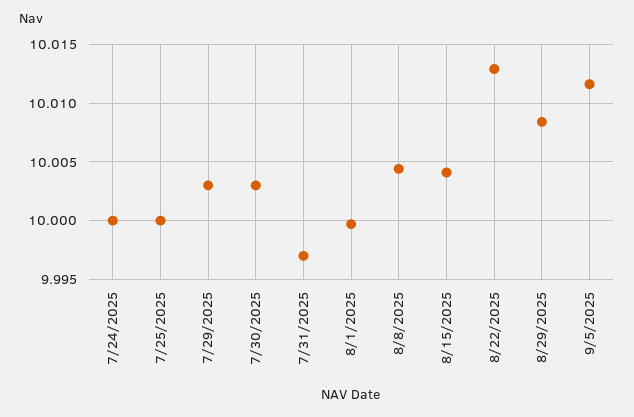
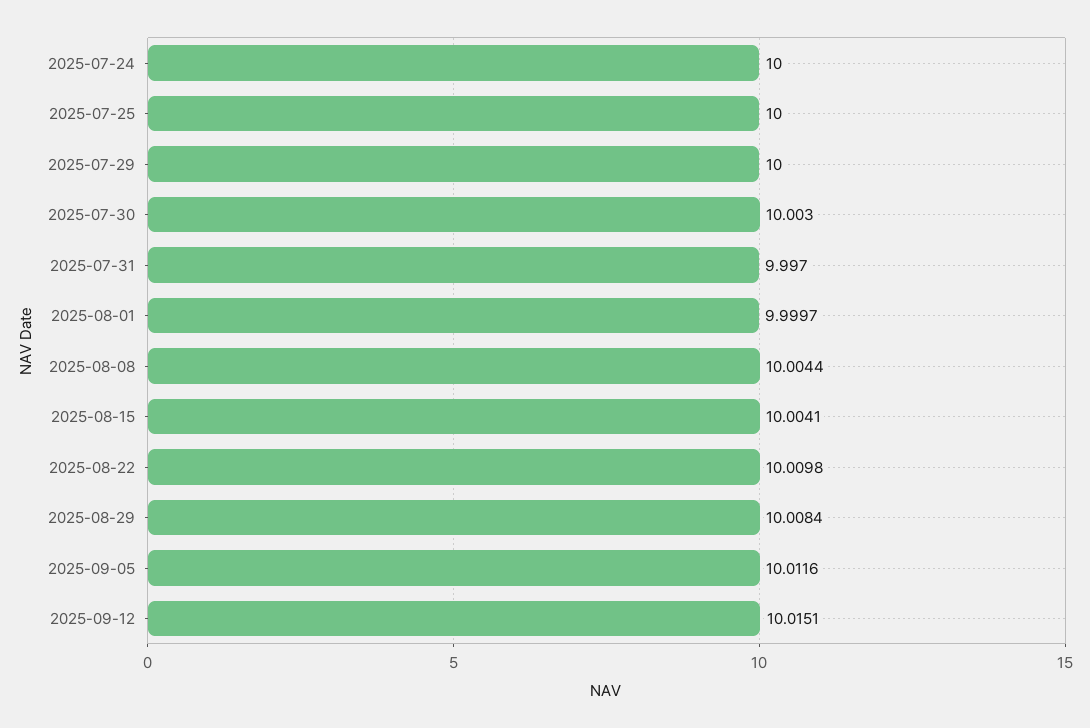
7/29/2025: 10.003 -> 10
8/22/2025: 10.013 -> 10.0098
2025-09-12: none -> 10.0151

